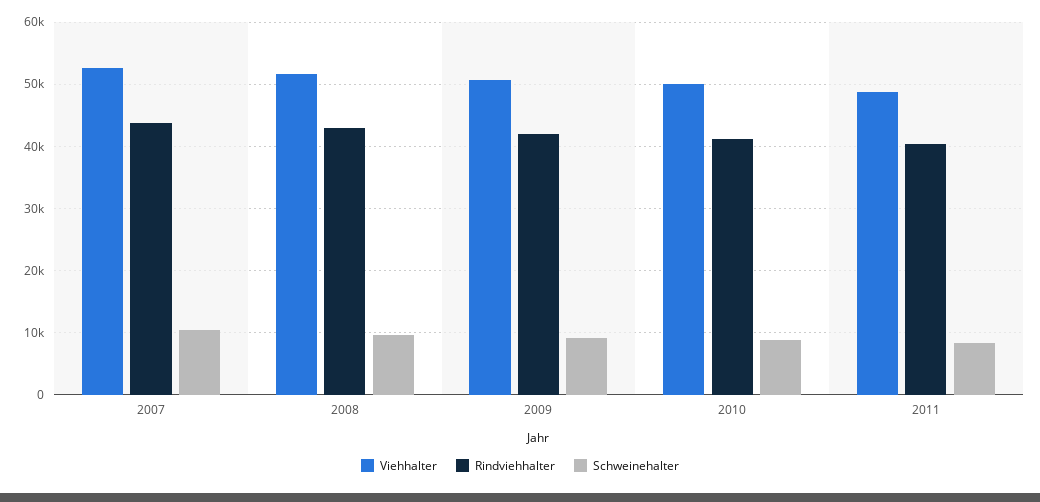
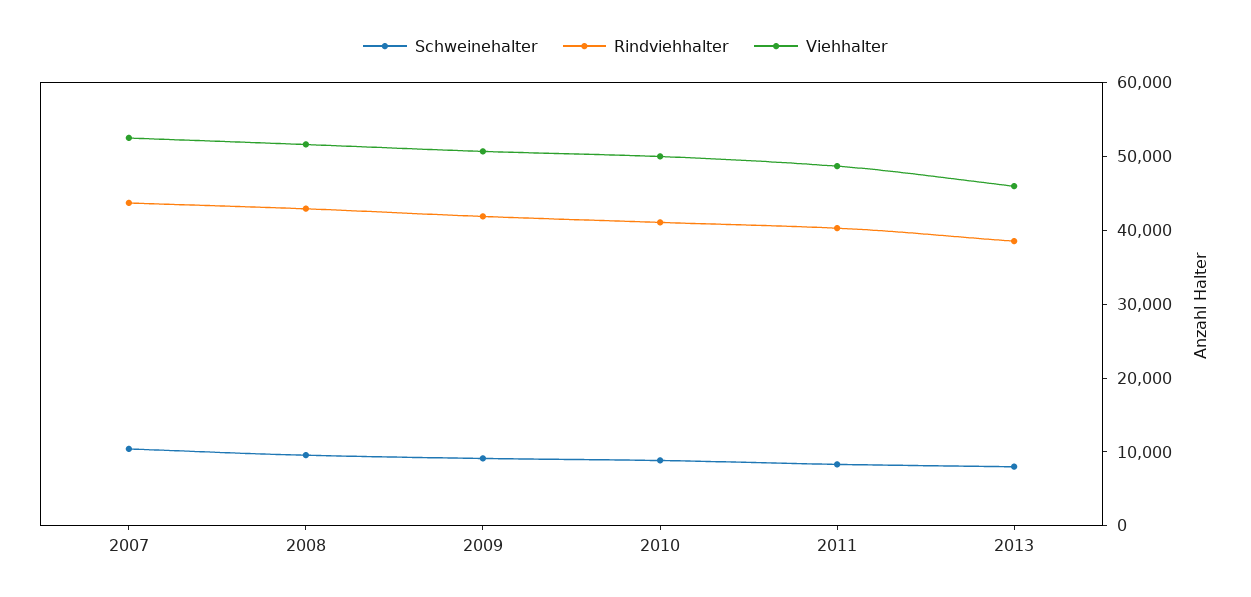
Schweinehalter, 2013: none -> 8000
Rindviehhalter, 2013: none -> 38000
Viehhalter, 2013: none -> 46000

